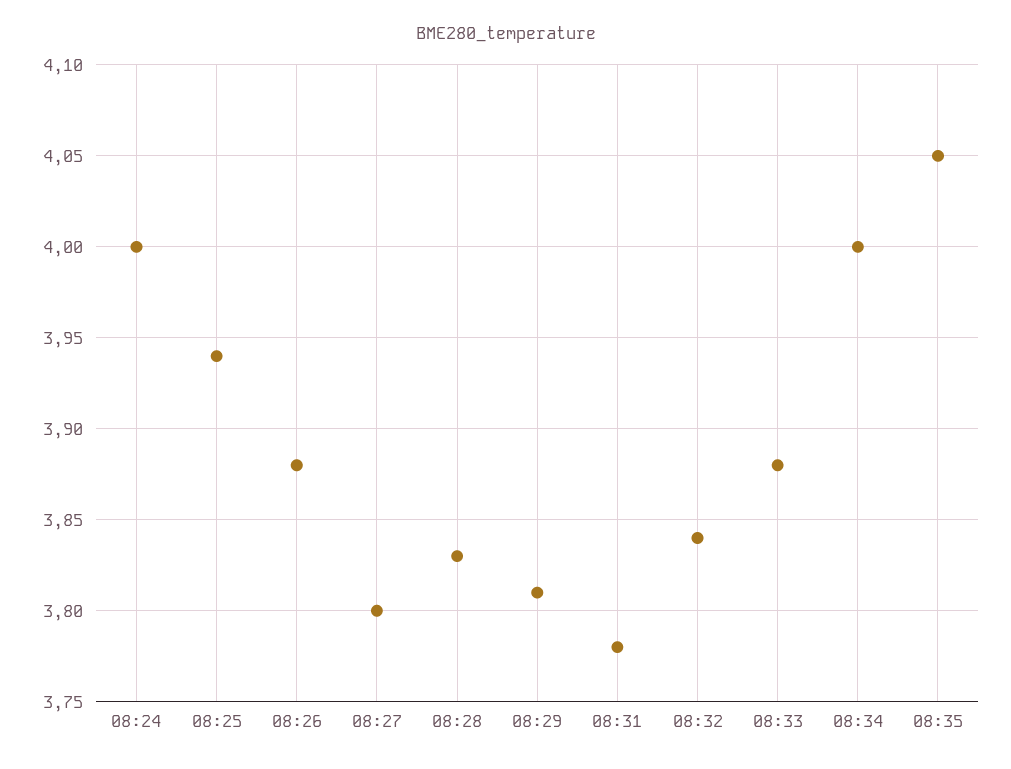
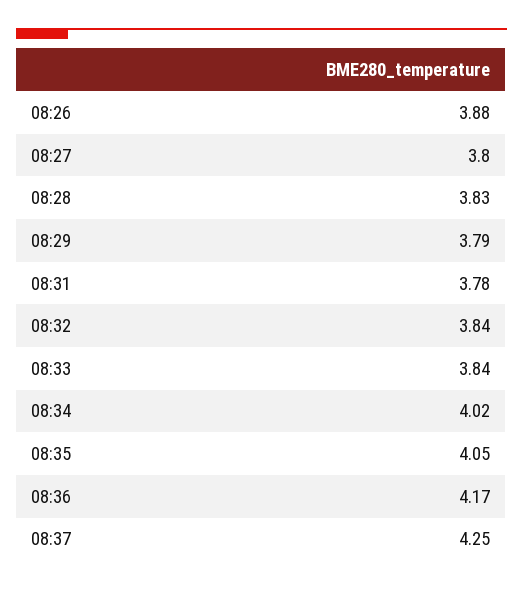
08:24: 4 -> none
08:25: 3.94 -> none
08:29: 3.81 -> 3.79
08:33: 3.88 -> 3.84
08:34: 4 -> 4.02
08:36: none -> 4.17
08:37: none -> 4.25

